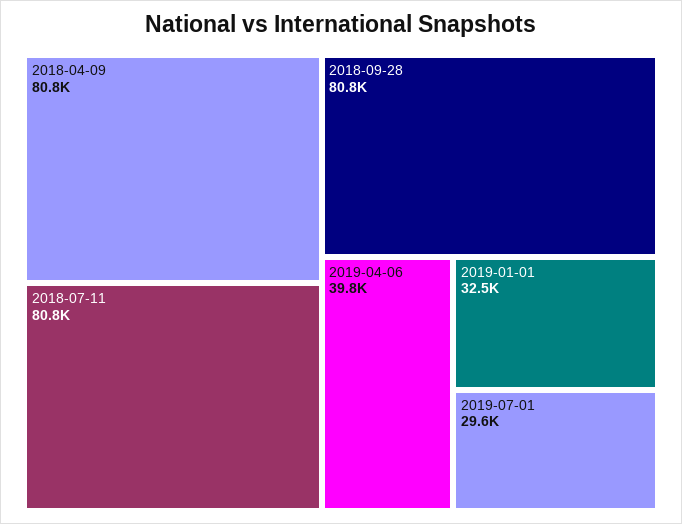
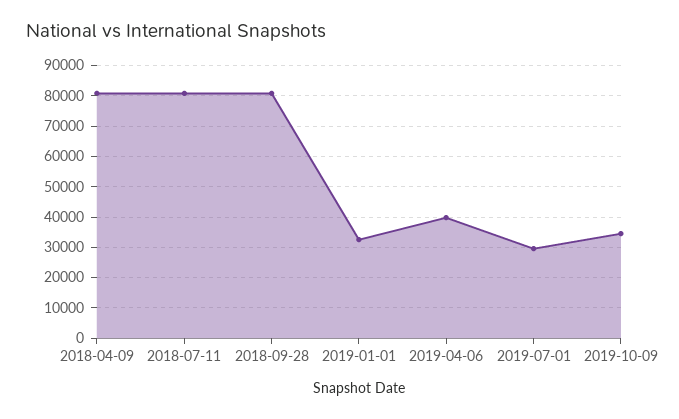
2019-10-09: none -> 34000

